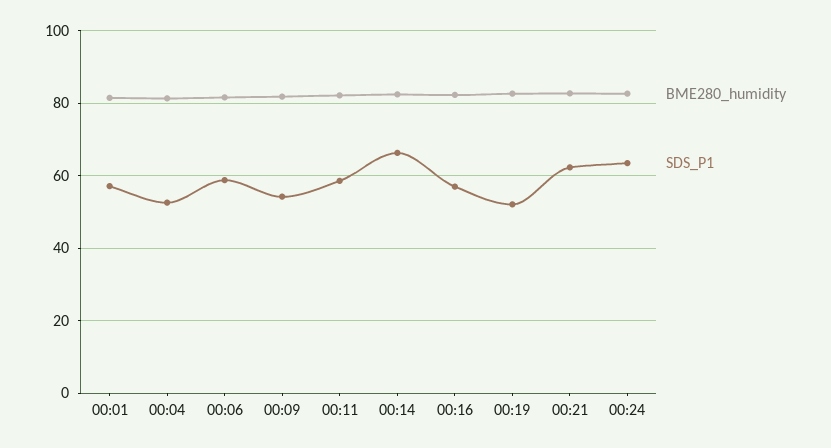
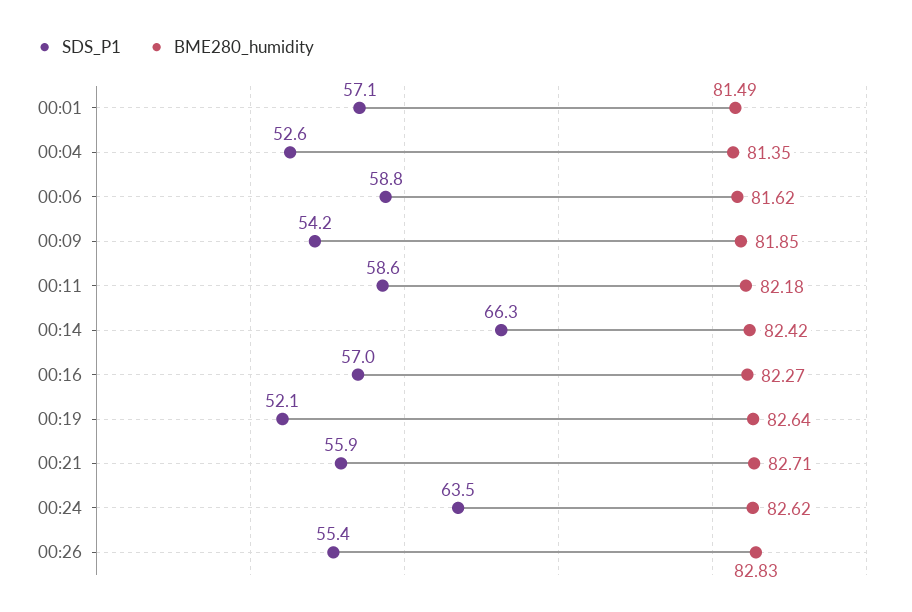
SDS_P1, 00:21: 62 -> 55.9
SDS_P1, 00:26: none -> 55.4
BME280_humidity, 00:26: none -> 82.83

